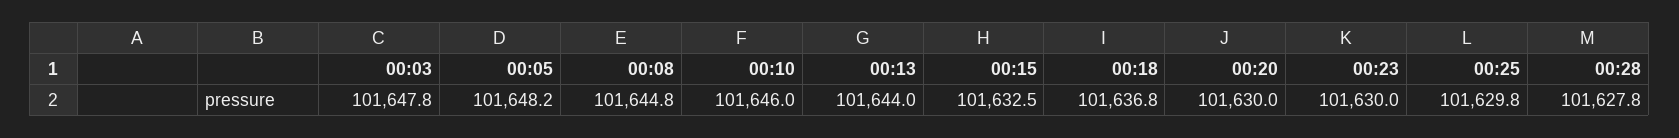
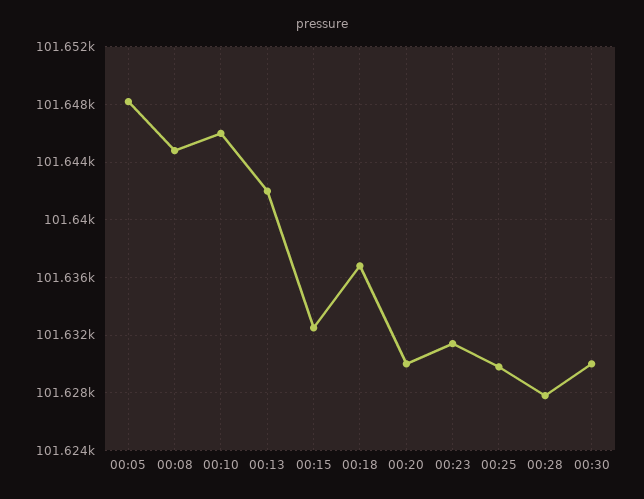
00:03: 101647.8 -> none
00:13: 101644 -> 101642
00:23: 101630 -> 101631.5
00:30: none -> 101630

